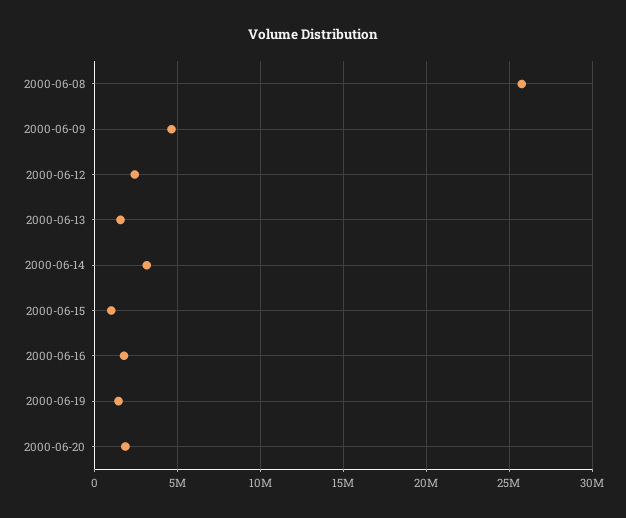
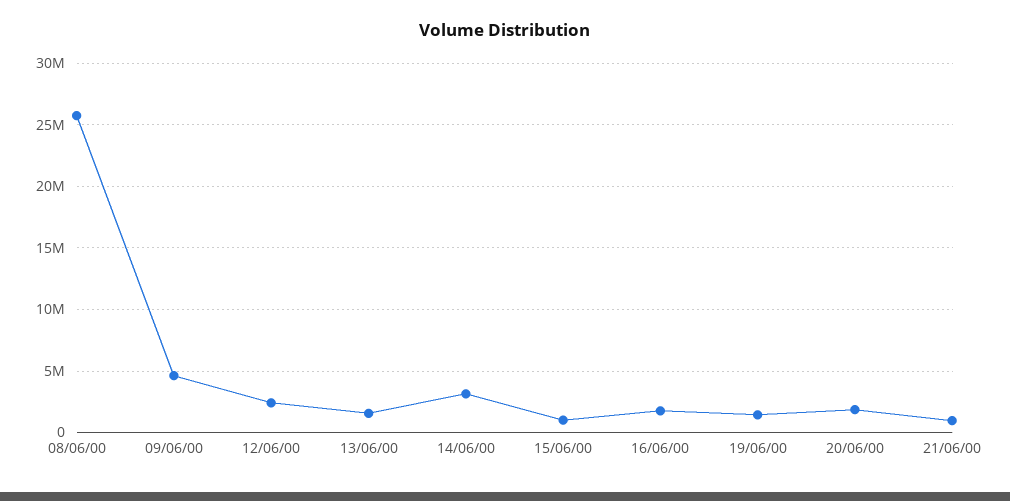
21/06/00: none -> 1000000

